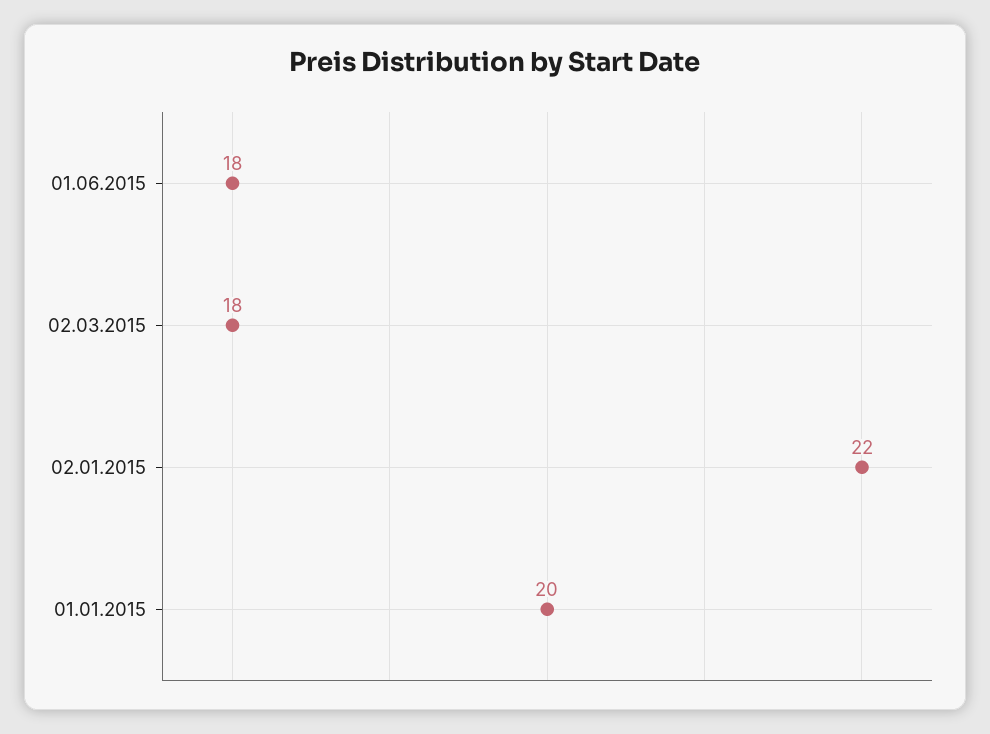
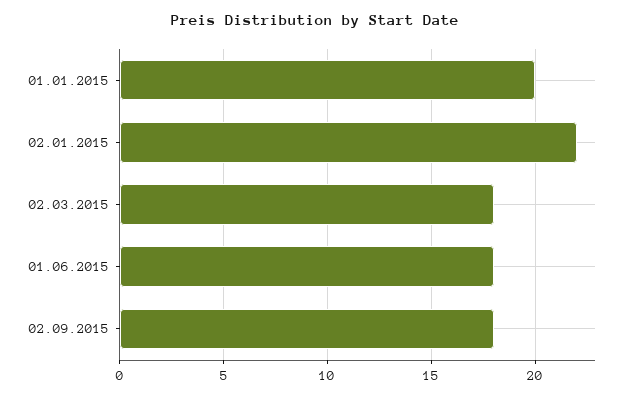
02.09.2015: none -> 18

